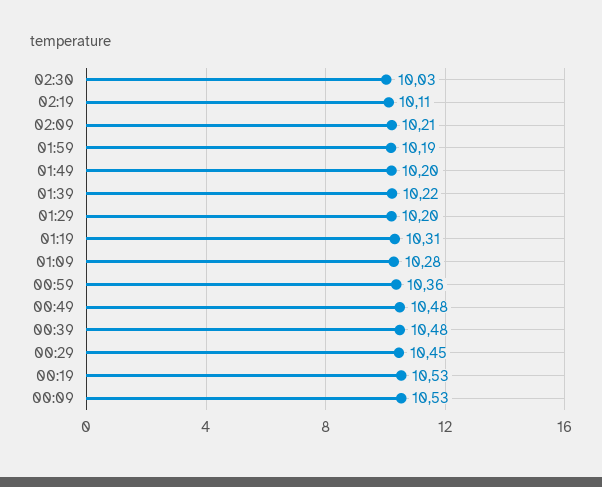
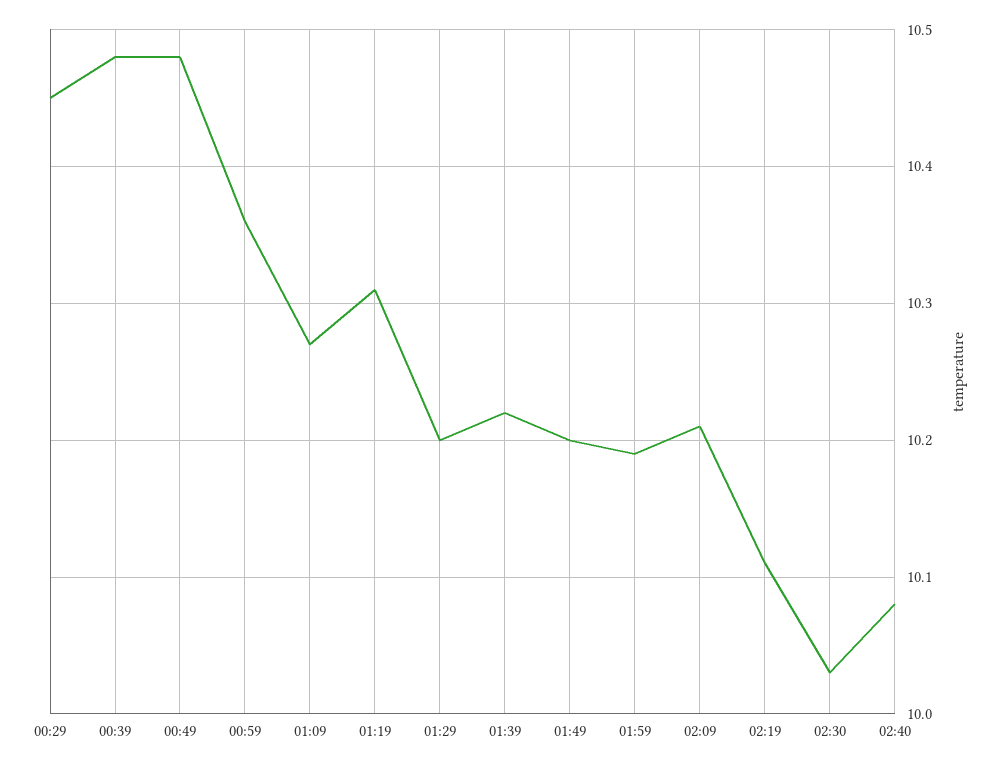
01:09: 10.28 -> 10.27
00:19: 10.53 -> none
00:09: 10.53 -> none
02:40: none -> 10.08

